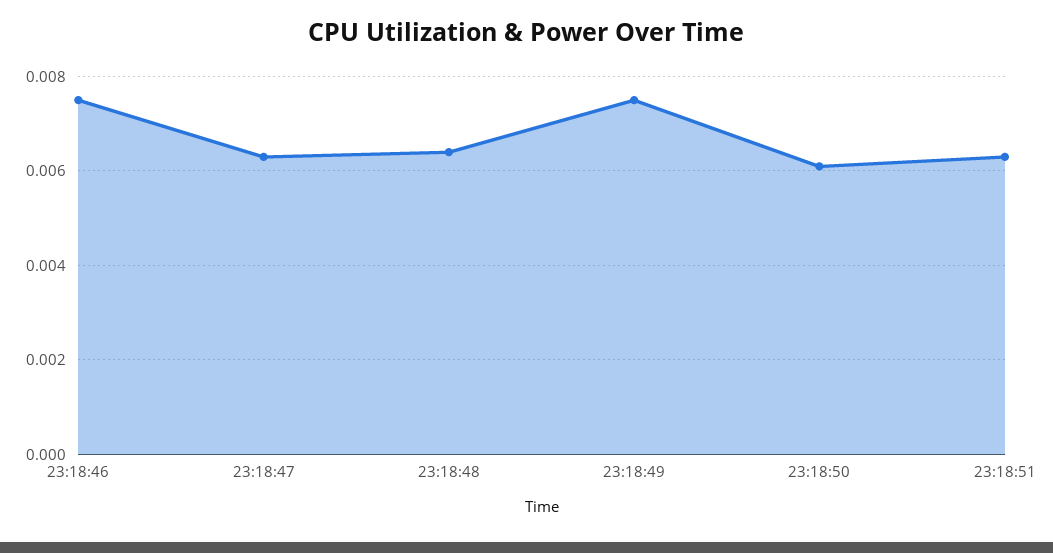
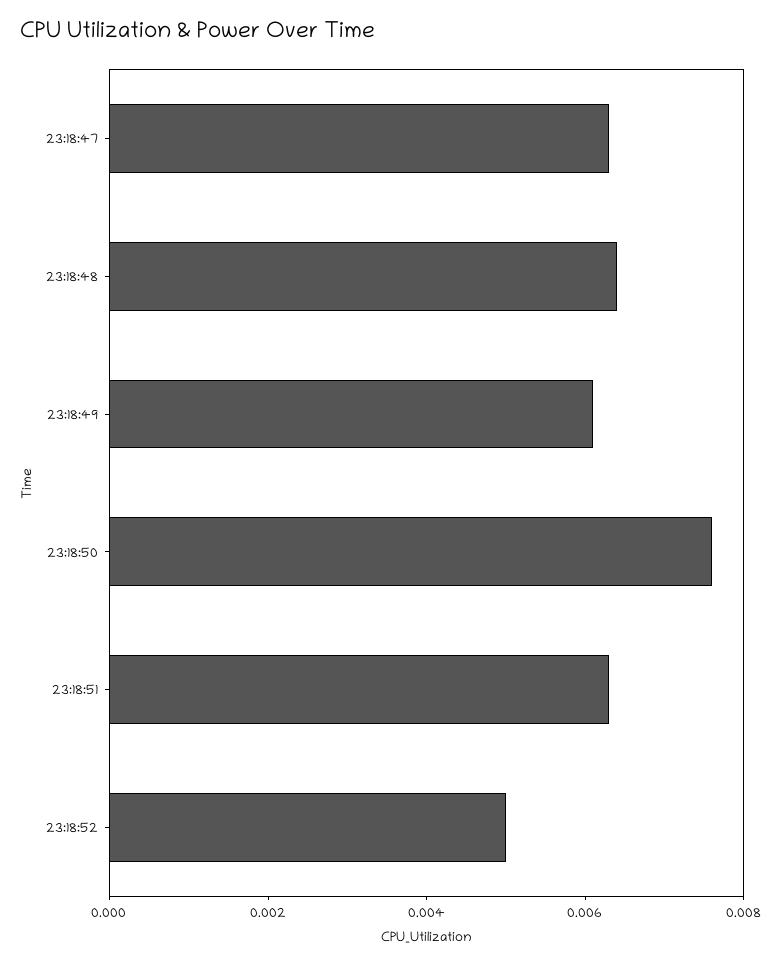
23:18:46: 0.0075 -> none
23:18:49: 0.0075 -> 0.006
23:18:50: 0.006 -> 0.0075
23:18:52: none -> 0.005

